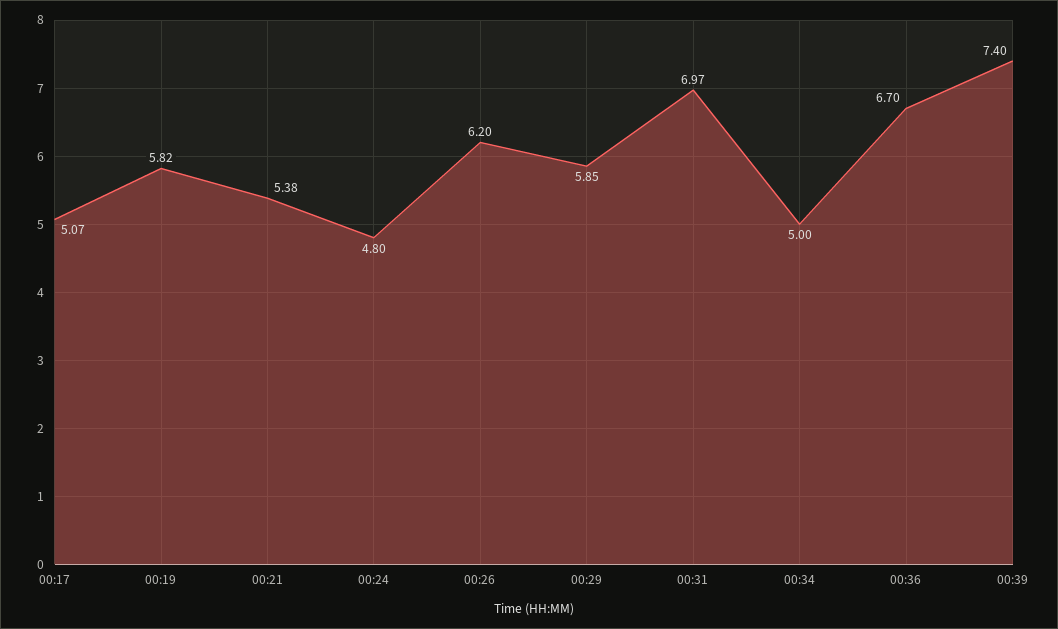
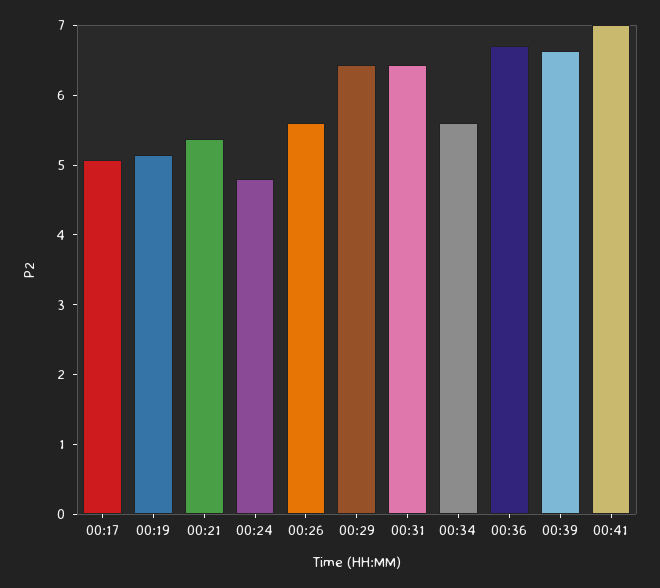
00:19: 5.82 -> 5.2
00:26: 6.2 -> 5.6
00:29: 5.85 -> 6.4
00:31: 6.97 -> 6.4
00:34: 5 -> 5.6
00:39: 7.4 -> 6.6
00:41: none -> 7

